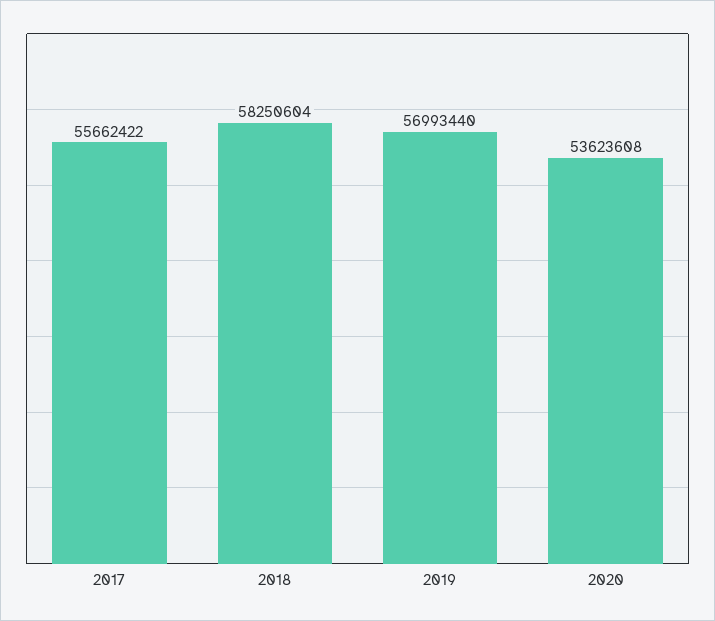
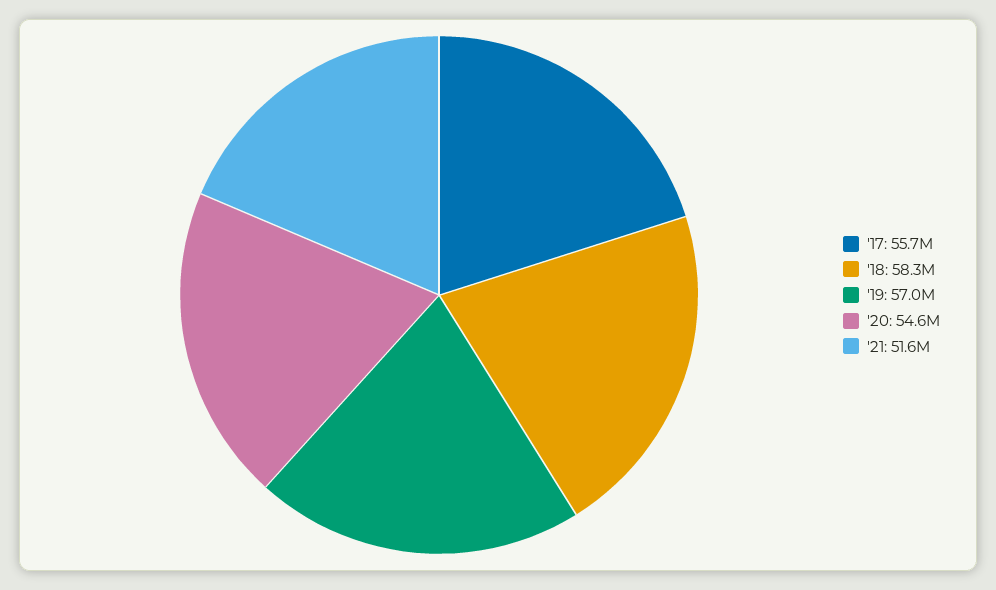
2020: 53623608 -> 54600000
'21: none -> 51600000

